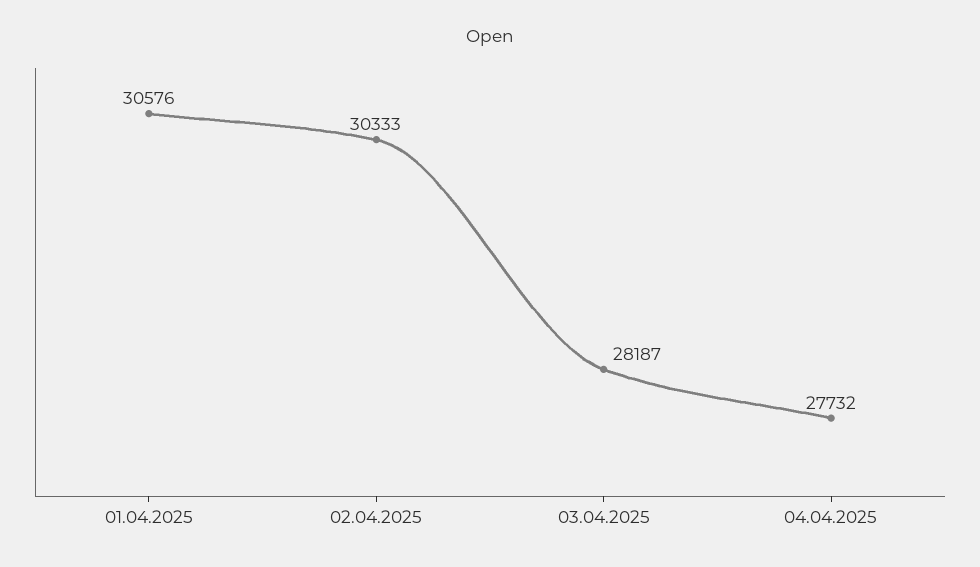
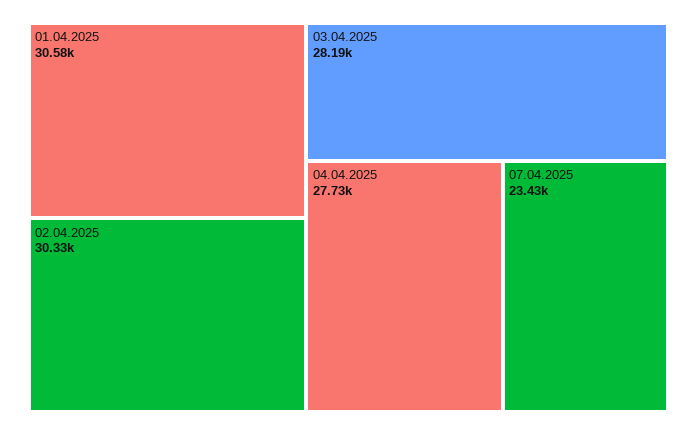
07.04.2025: none -> 23430

